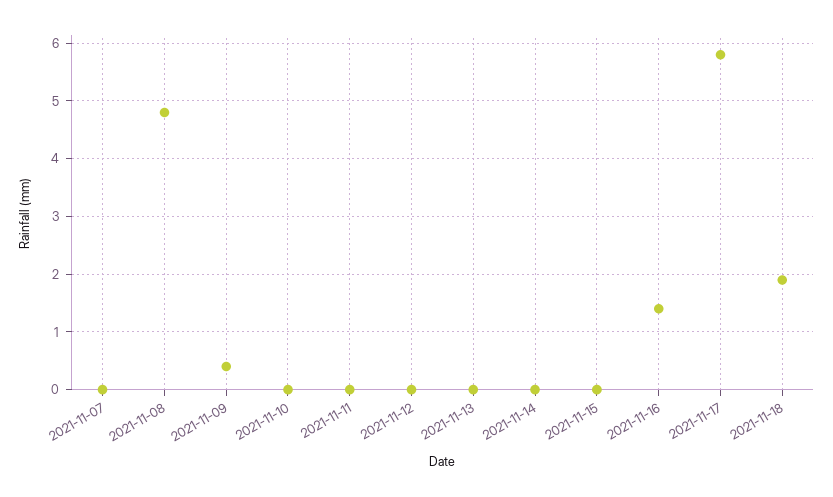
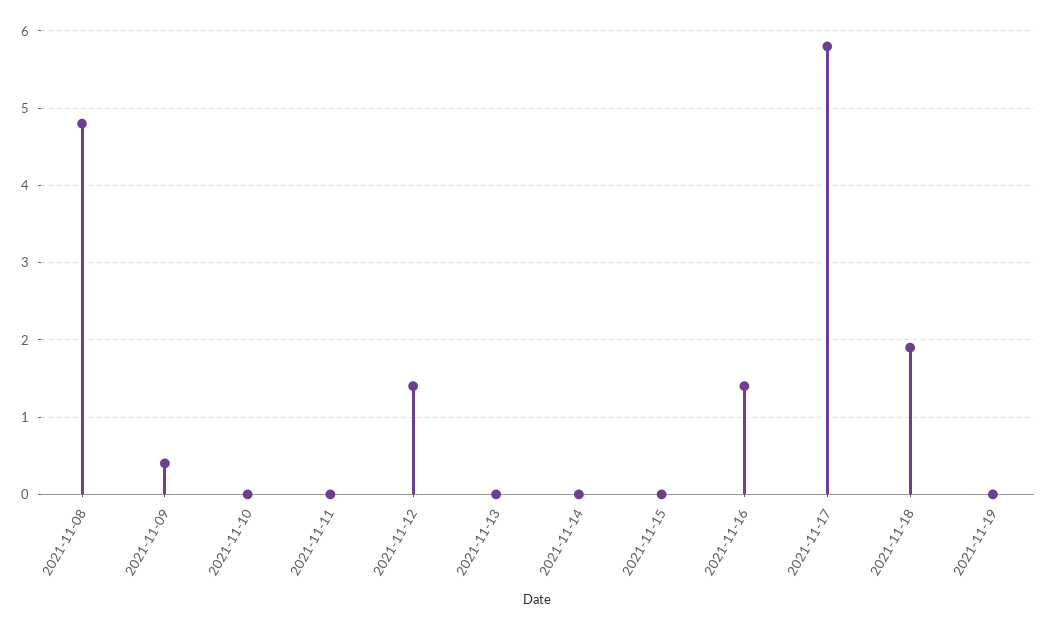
2021-11-07: 0 -> none
2021-11-12: 0 -> 1.4
2021-11-19: none -> 0

